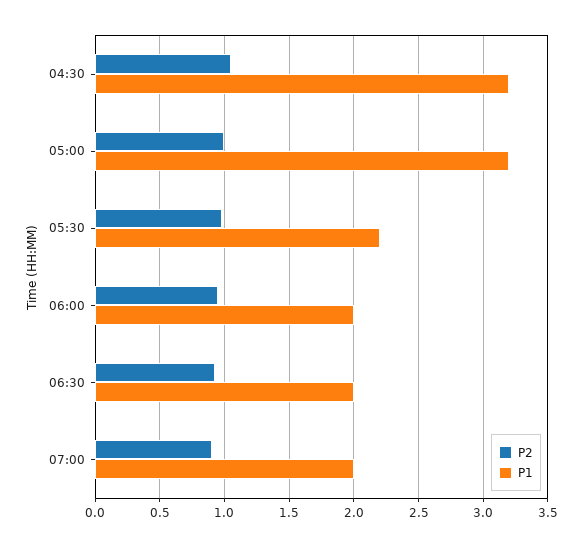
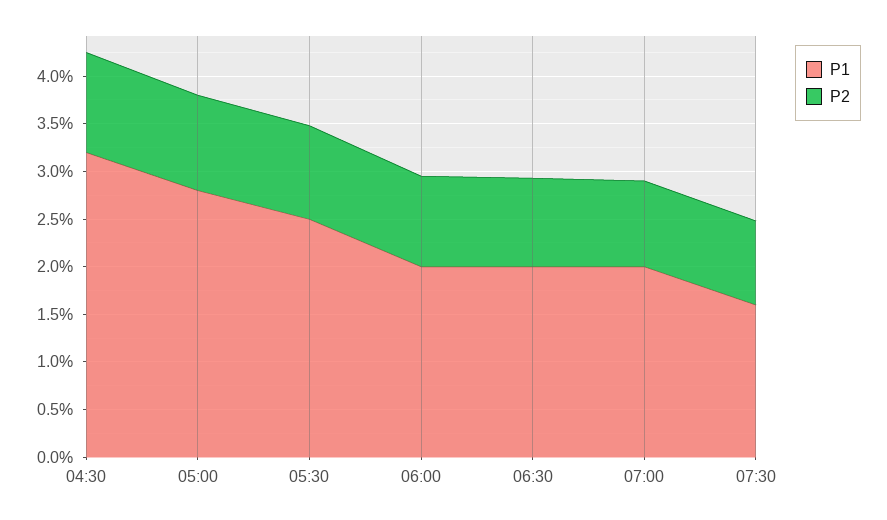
P1, 05:00: 3.2 -> 2.8
P1, 05:30: 2.2 -> 2.5
P1, 07:30: none -> 1.6
P2, 07:30: none -> 0.9

